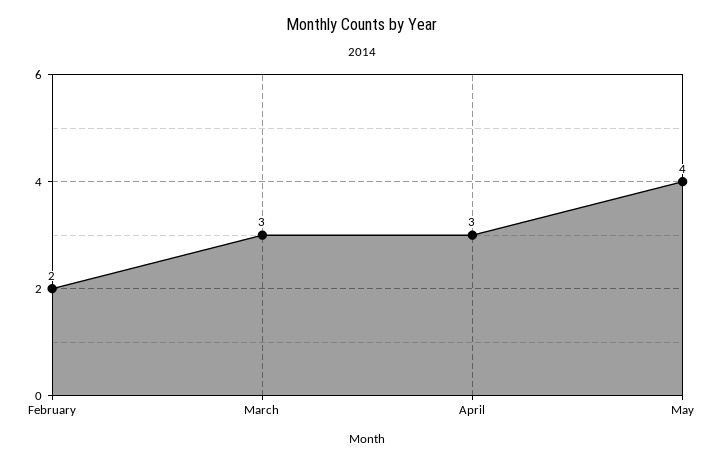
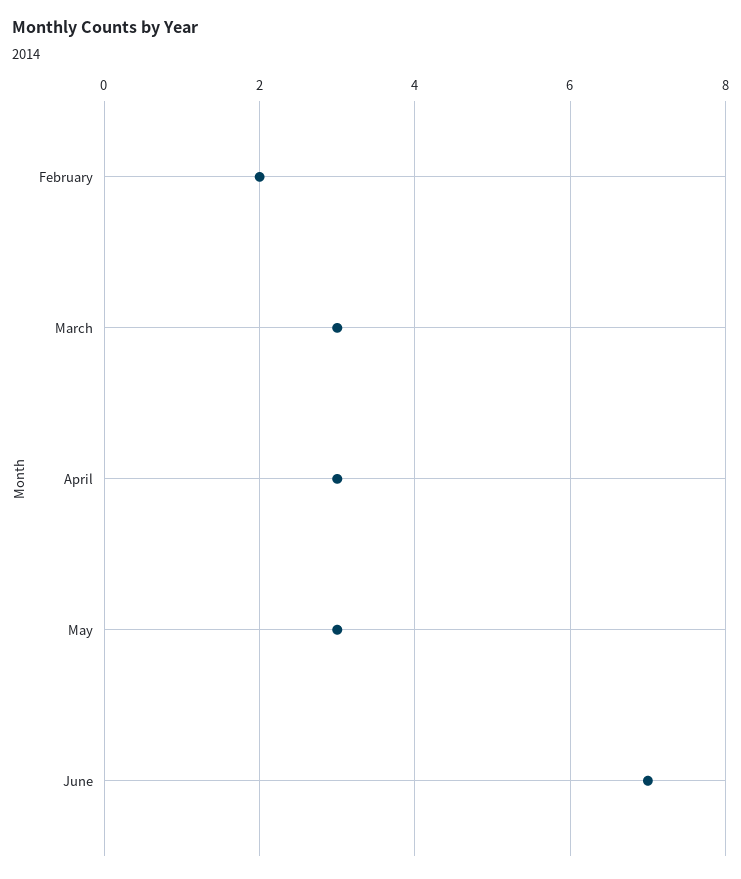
May: 4 -> 3
June: none -> 7

